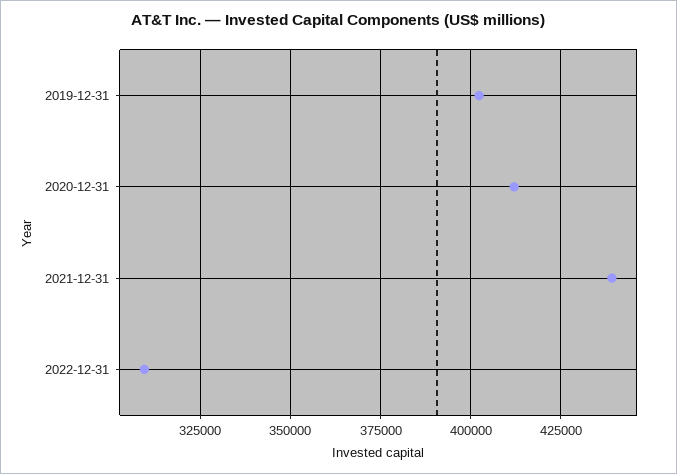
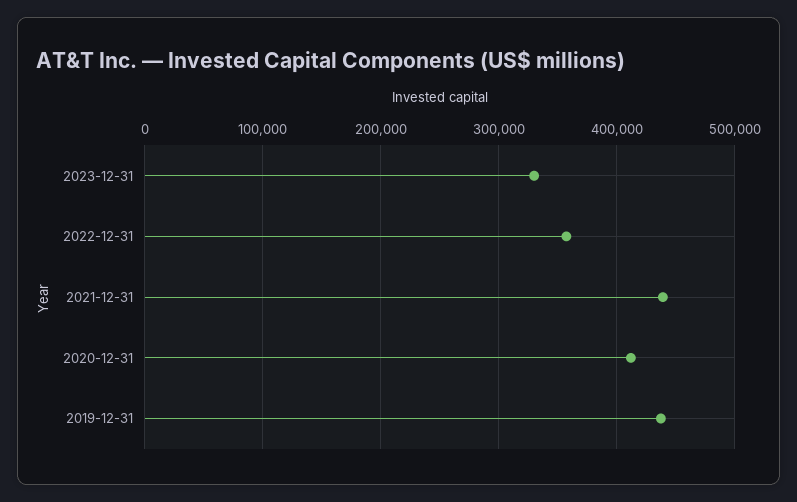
2019-12-31: 402500 -> 440000
2022-12-31: 310000 -> 360000
2023-12-31: none -> 330000

